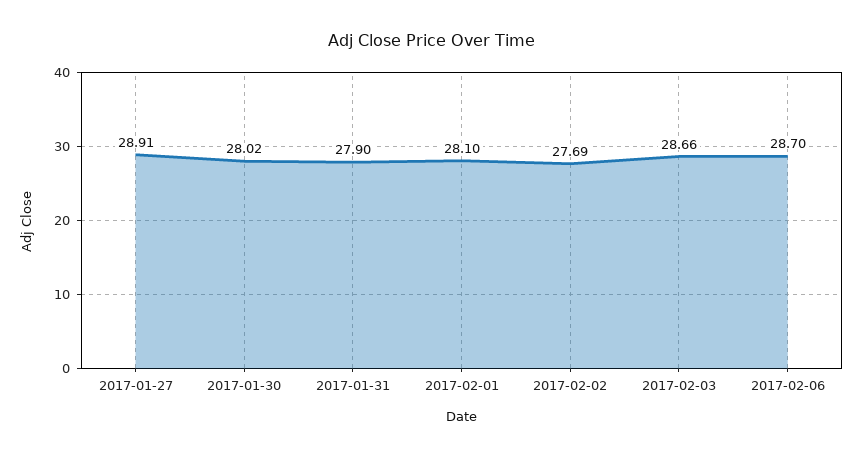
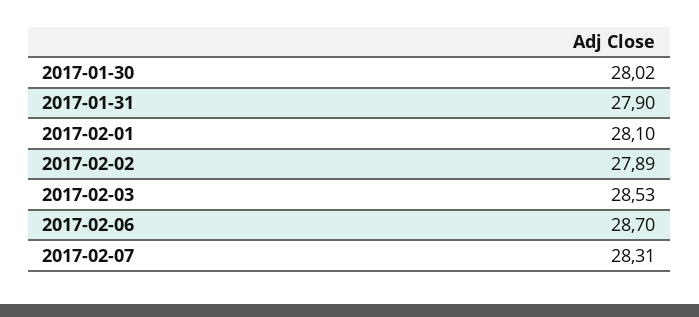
2017-01-27: 28.91 -> none
2017-02-02: 27.69 -> 27.89
2017-02-03: 28.66 -> 28.53
2017-02-07: none -> 28.31

